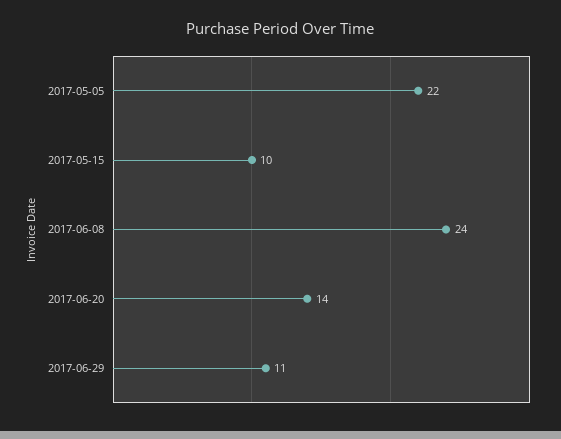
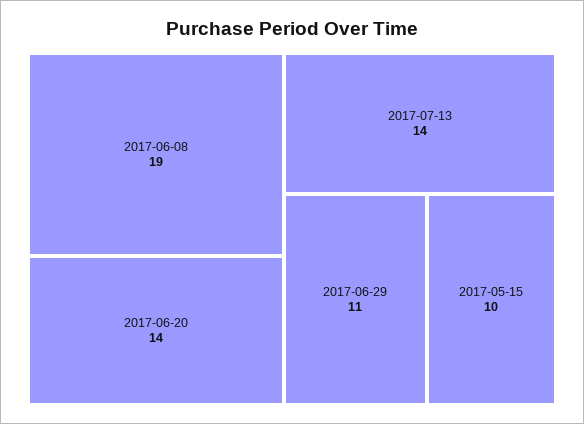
2017-05-05: 22 -> none
2017-06-08: 24 -> 19
2017-07-13: none -> 14

